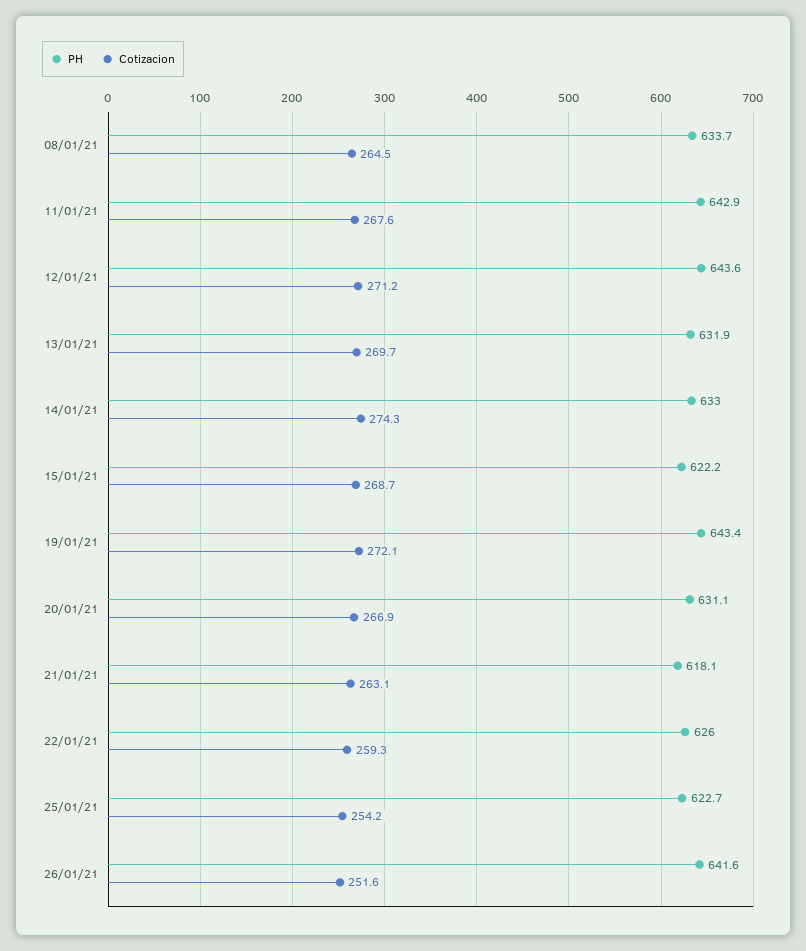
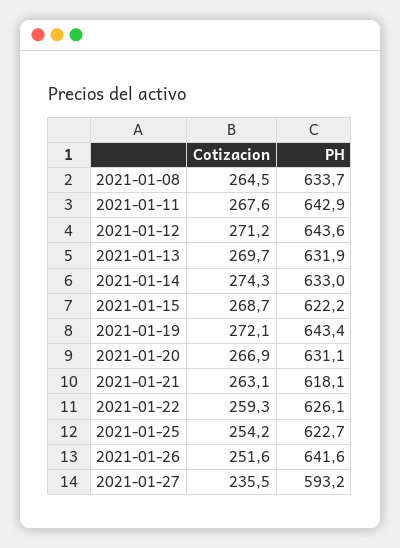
PH, 22/01/21: 626 -> 626.1
Cotizacion, 2021-01-27: none -> 235.5
PH, 2021-01-27: none -> 593.2

